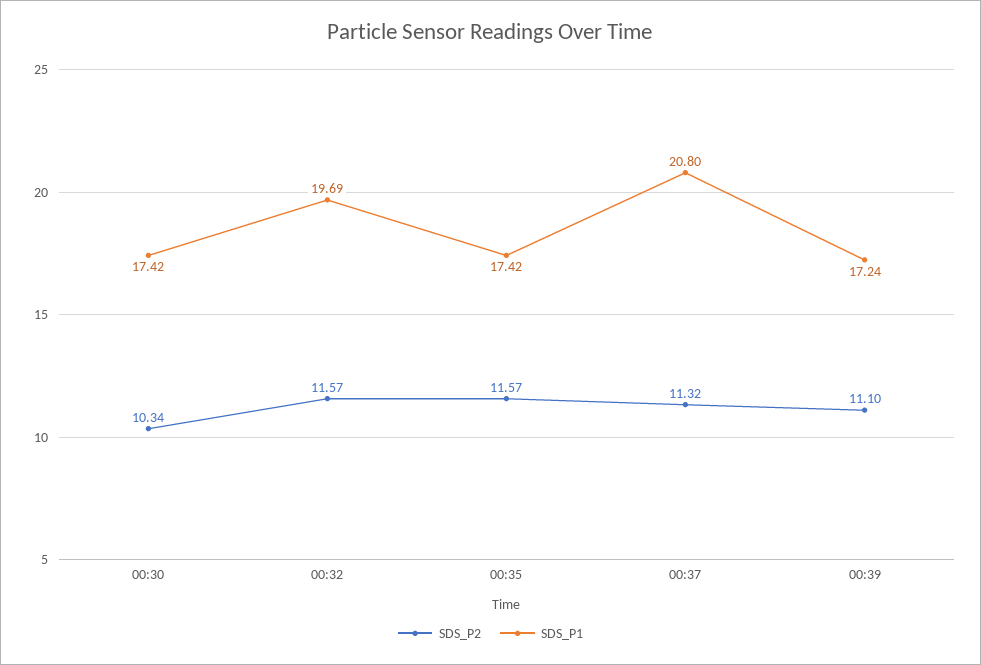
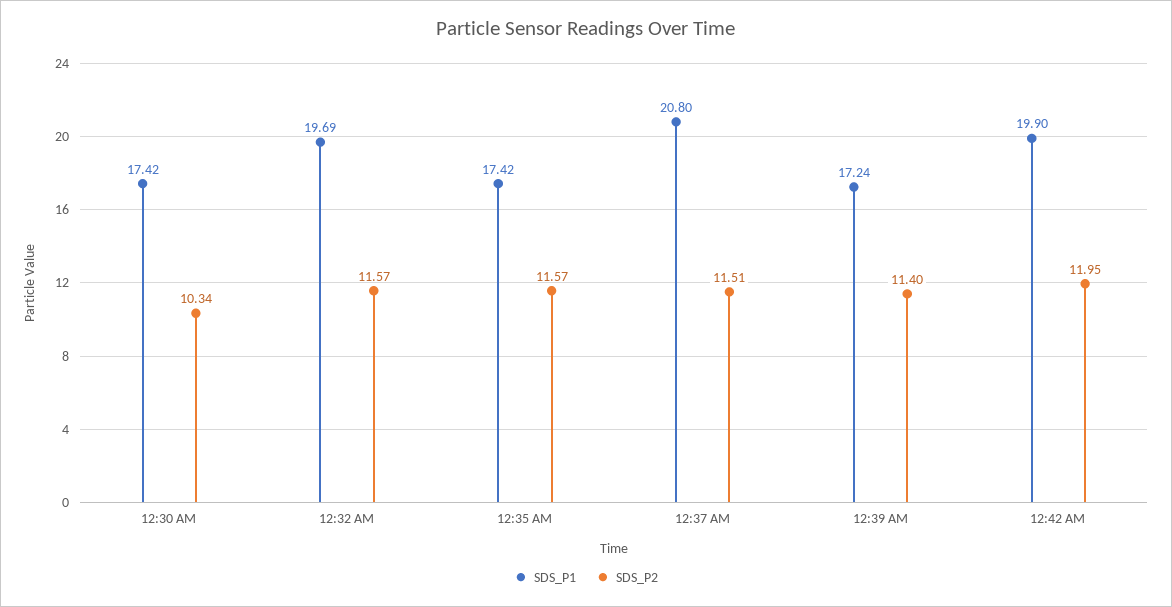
SDS_P2, 00:37: 11.32 -> 11.51
SDS_P2, 00:39: 11.1 -> 11.4
SDS_P1, 12:42 AM: none -> 19.9
SDS_P2, 12:42 AM: none -> 11.95

